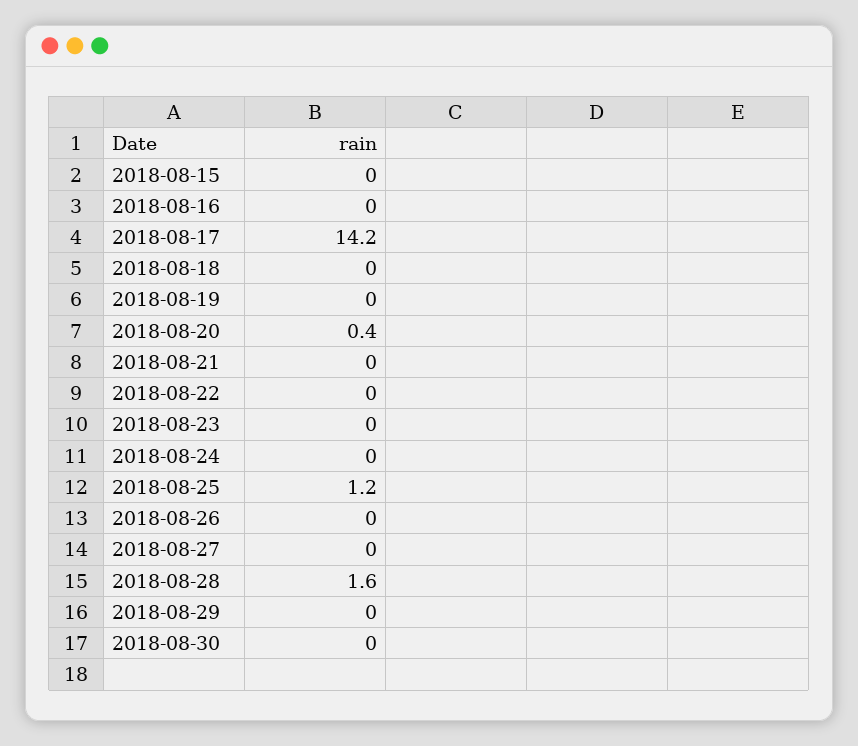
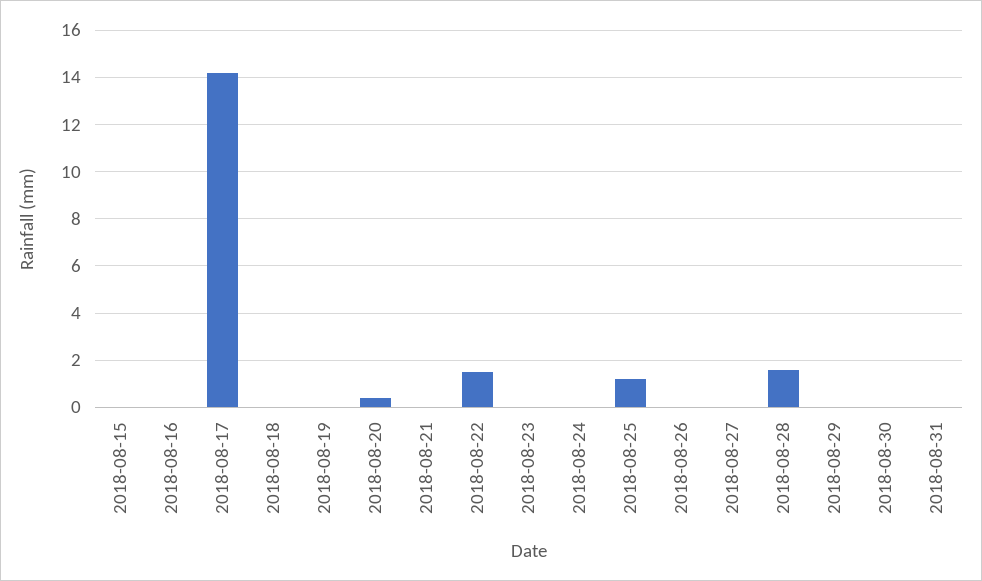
2018-08-22: 0 -> 1.5
2018-08-31: none -> 0

